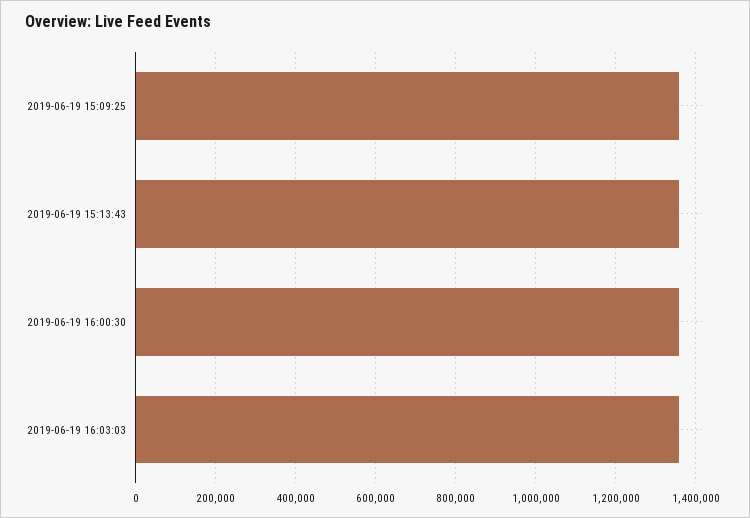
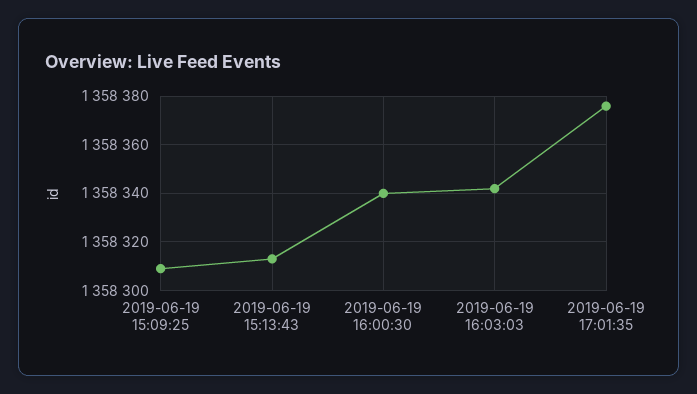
2019-06-19 17:01:35: none -> 1358375

